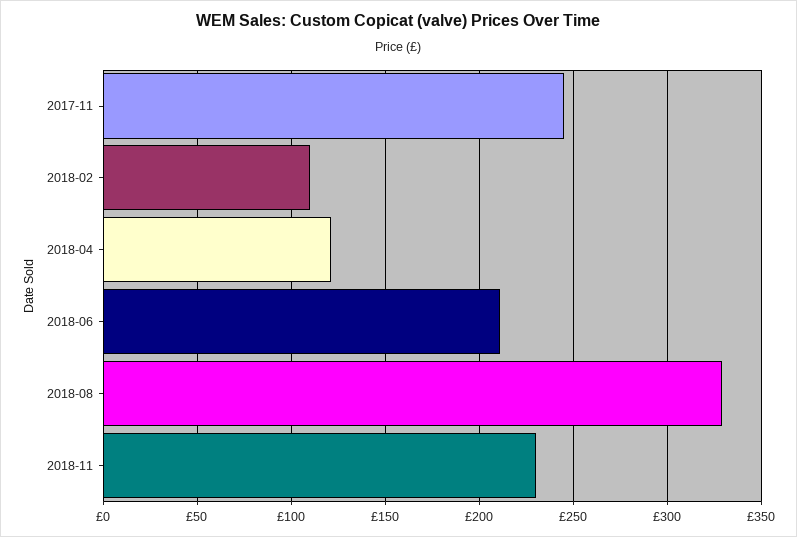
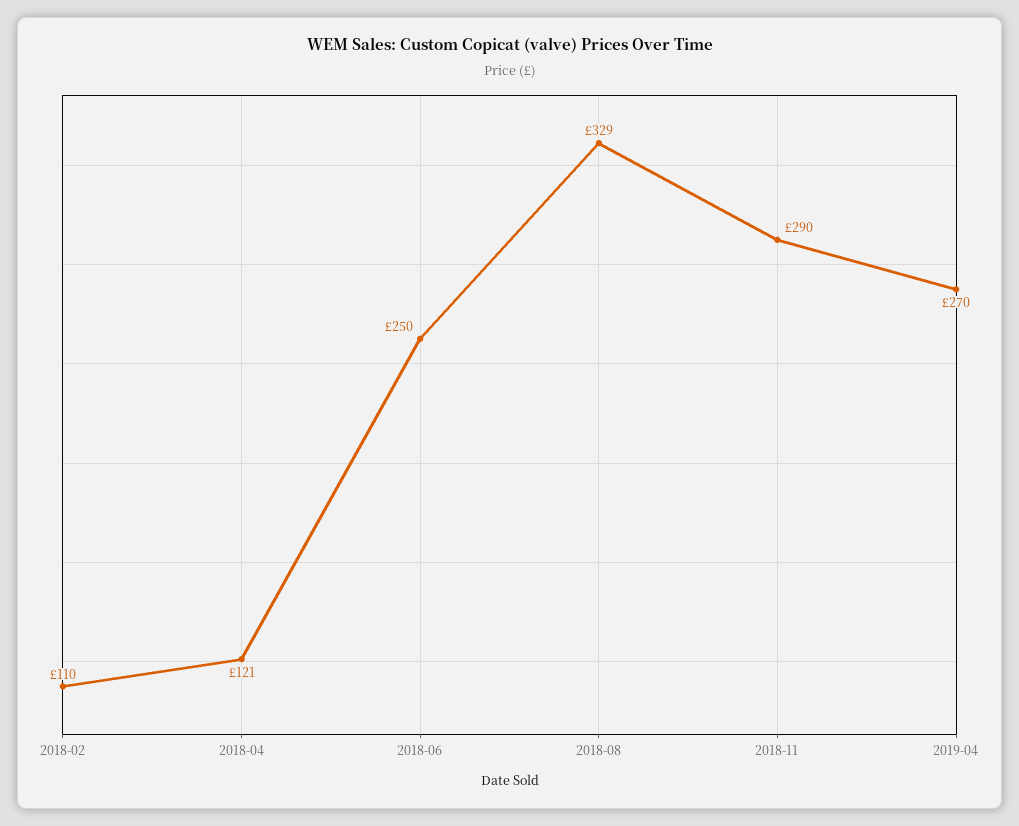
2017-11: 245 -> none
2018-06: 210 -> 250
2018-11: 230 -> 290
2019-04: none -> 270

